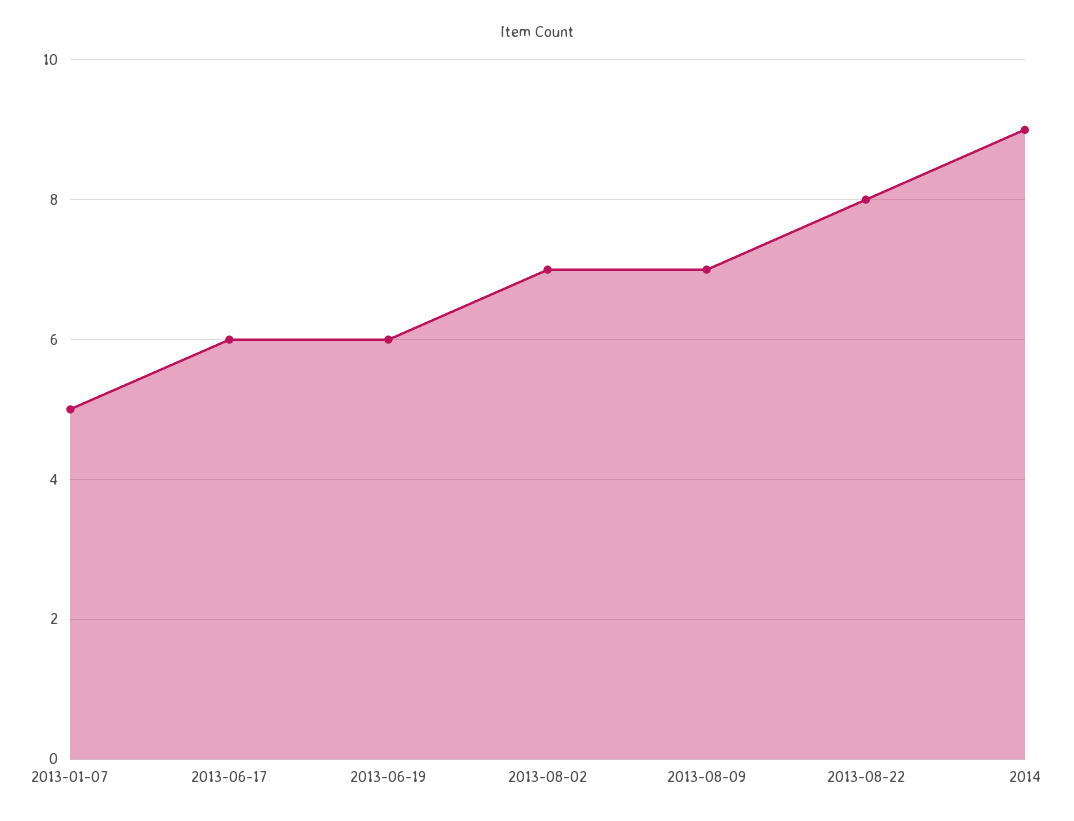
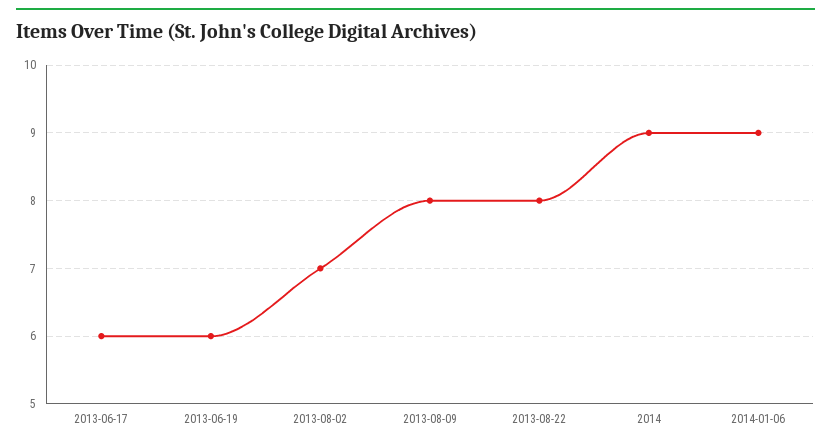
2013-01-07: 5 -> none
2013-08-09: 7 -> 8
2014-01-06: none -> 9

